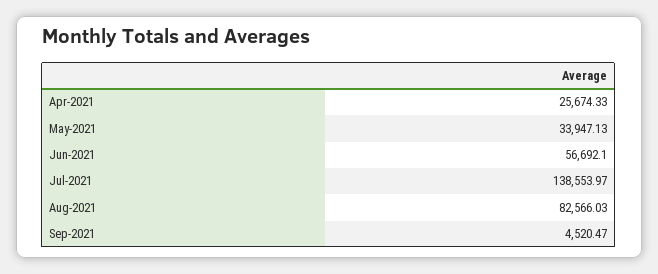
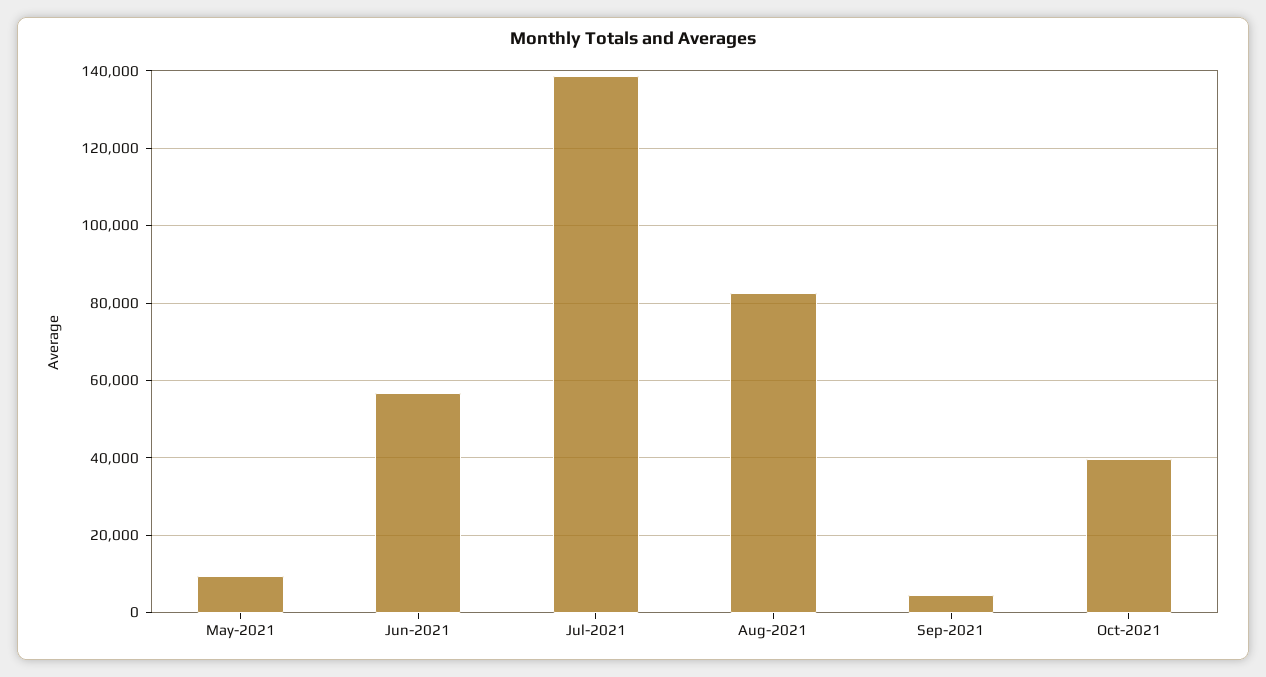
Apr-2021: 25674.33 -> none
May-2021: 33947.13 -> 10000
Oct-2021: none -> 40000

